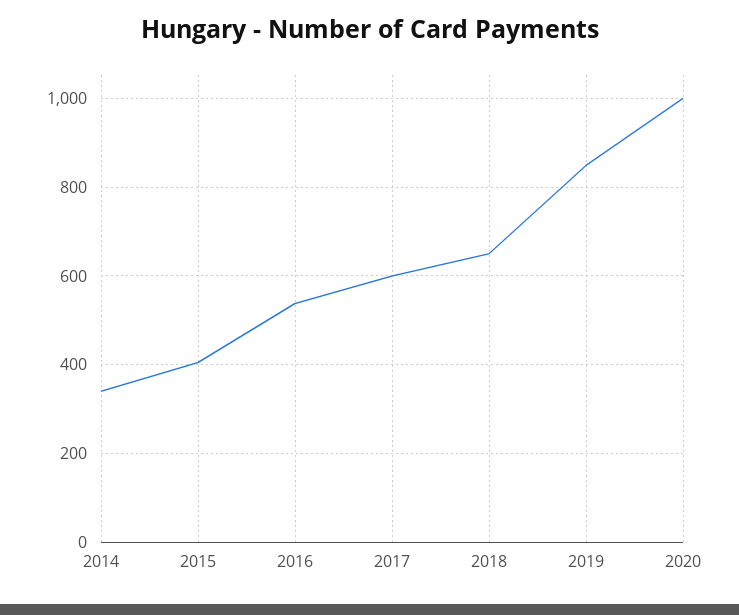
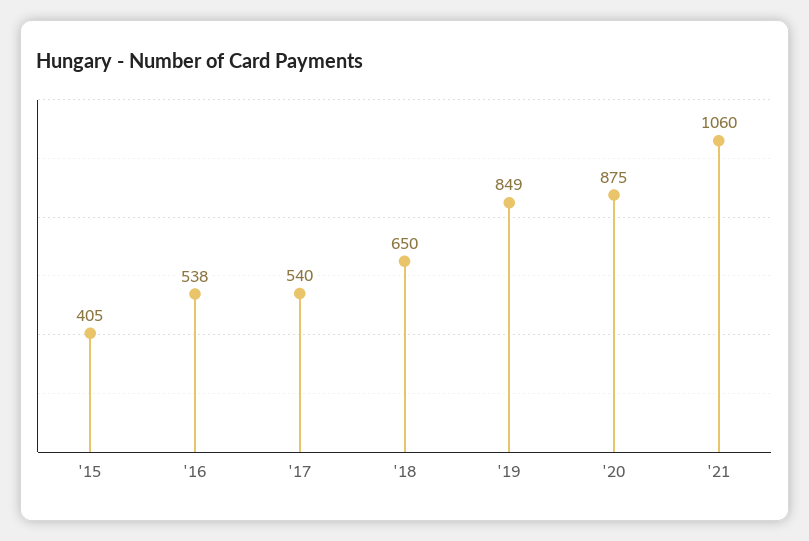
2014: 340 -> none
2017: 600 -> 540
2020: 1000 -> 875
'21: none -> 1060

